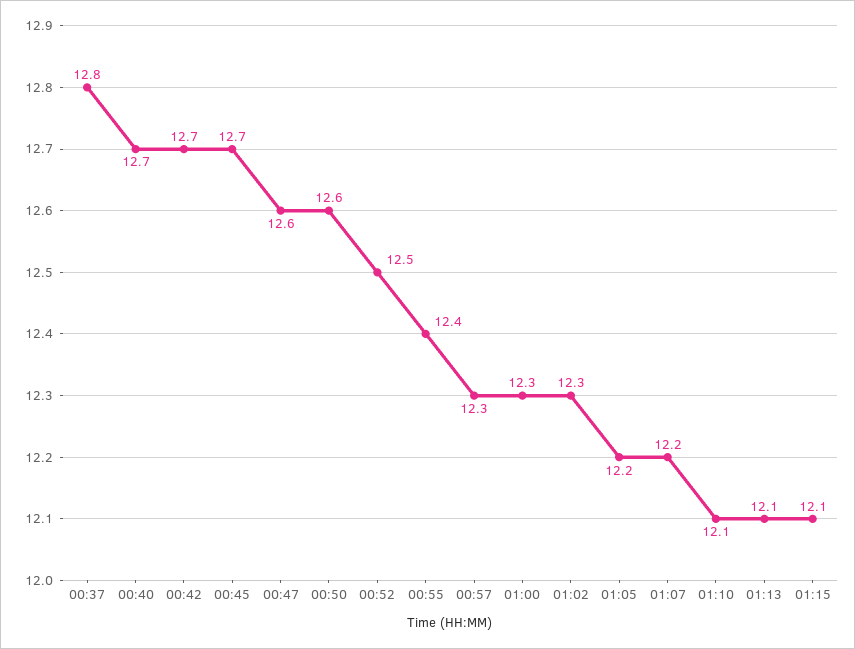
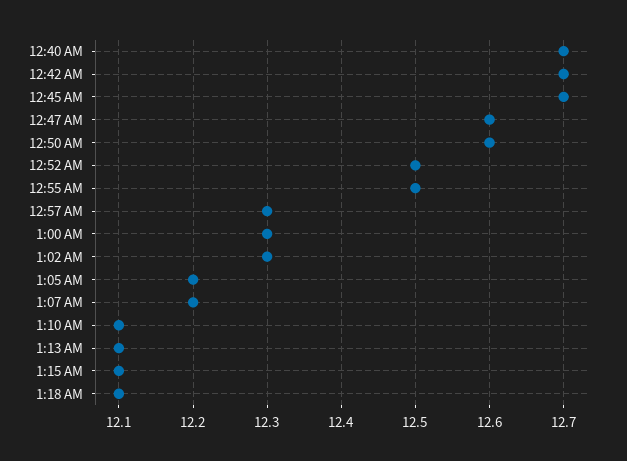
00:37: 12.8 -> none
00:55: 12.4 -> 12.5
1:18 AM: none -> 12.1

